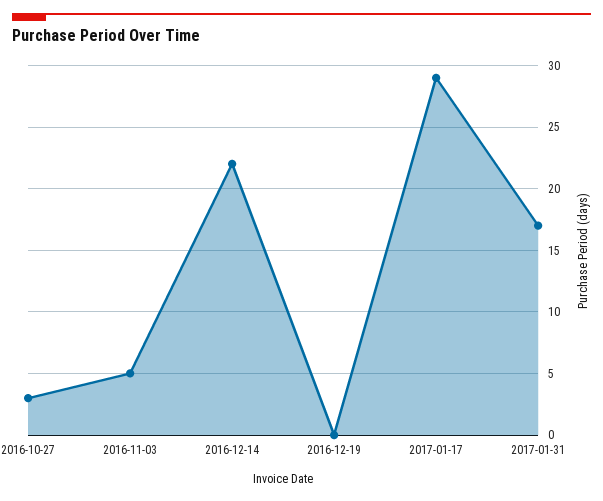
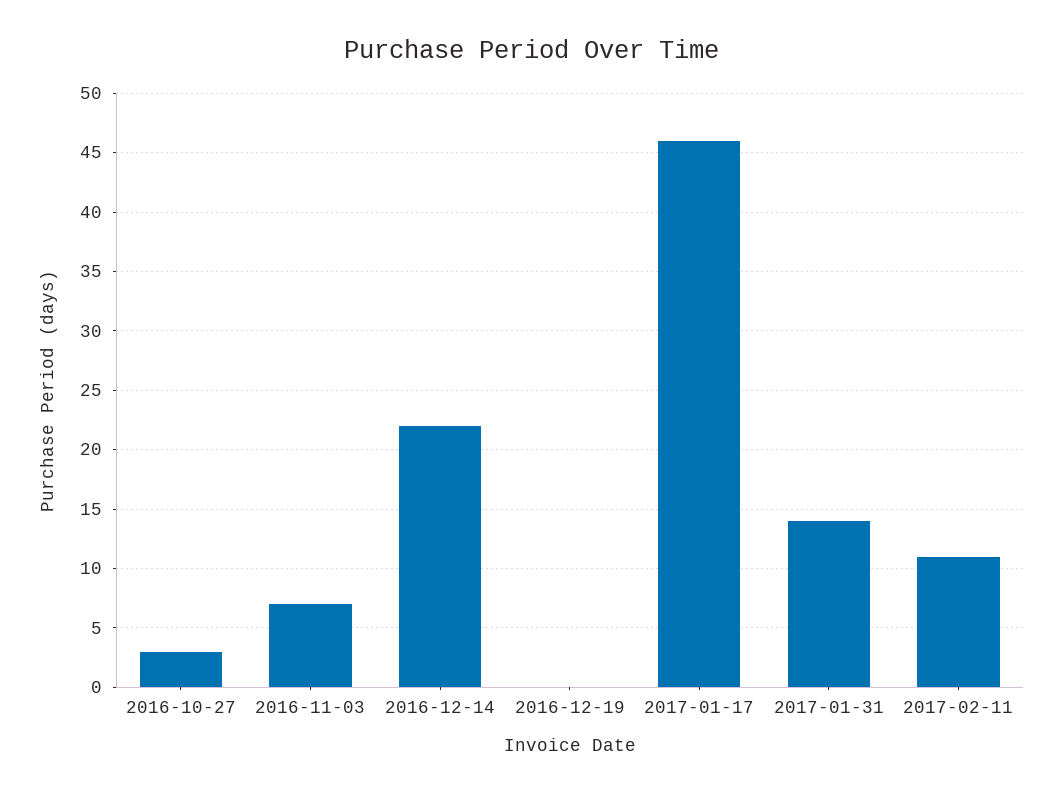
2016-11-03: 5 -> 7
2017-01-17: 29 -> 46
2017-01-31: 17 -> 14
2017-02-11: none -> 11

